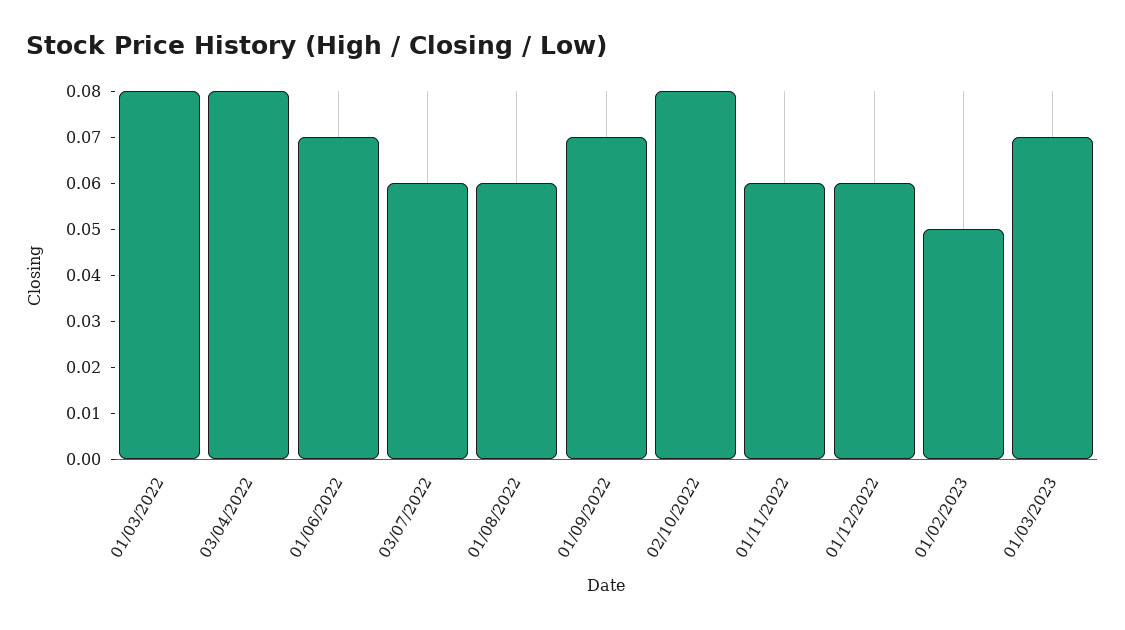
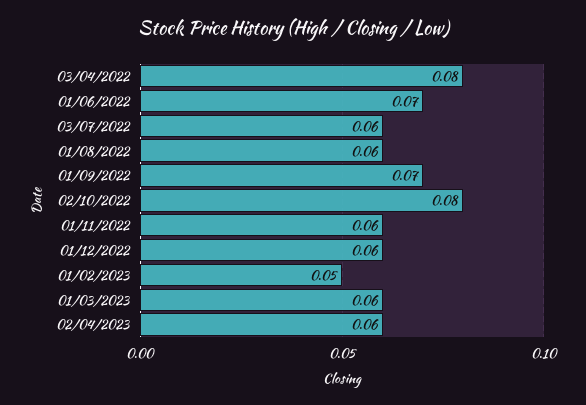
01/03/2022: 0.08 -> none
01/03/2023: 0.07 -> 0.06
02/04/2023: none -> 0.06

